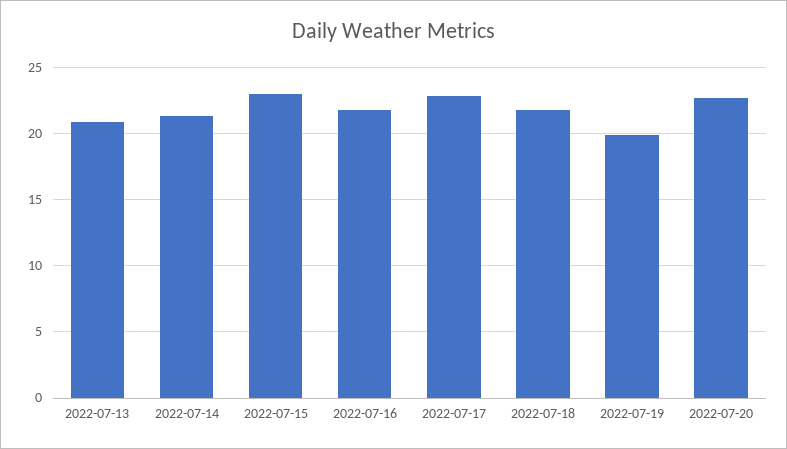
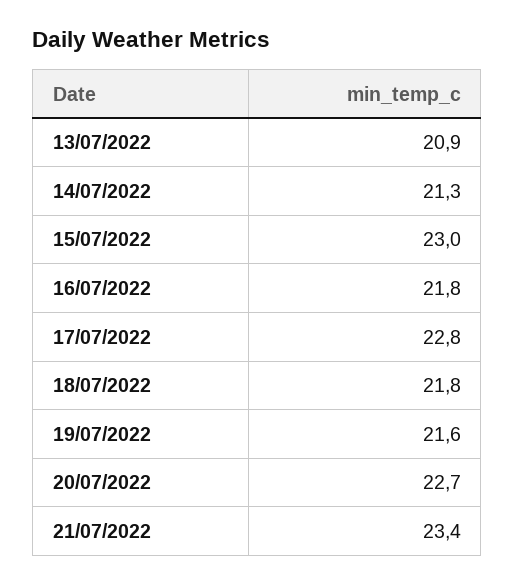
2022-07-19: 20 -> 21.6
21/07/2022: none -> 23.4

